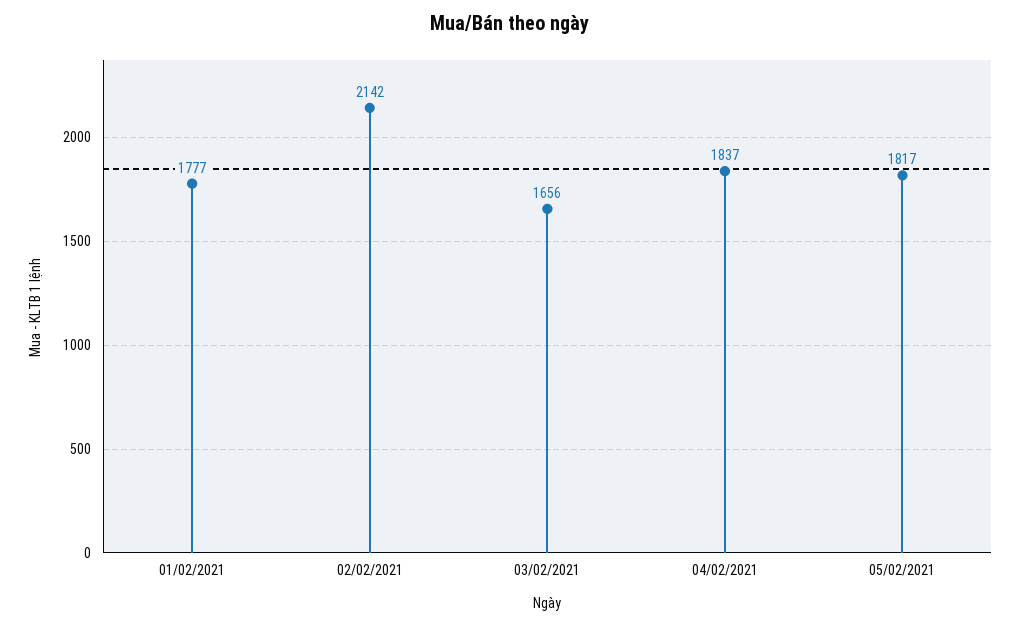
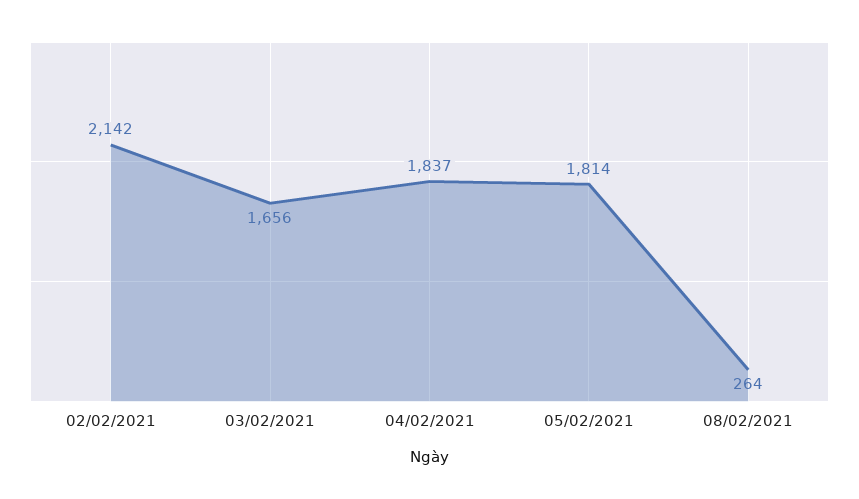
01/02/2021: 1777 -> none
05/02/2021: 1817 -> 1814
08/02/2021: none -> 264

